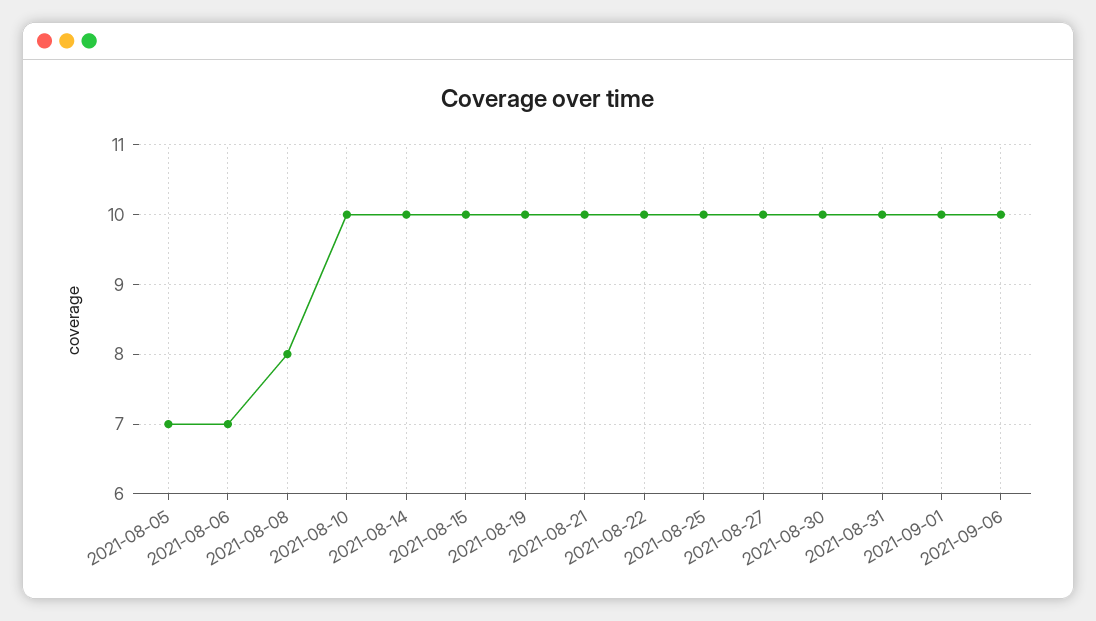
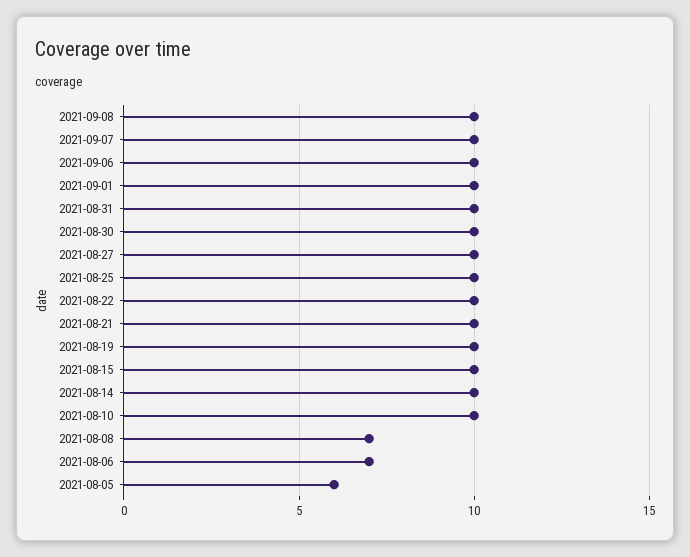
2021-08-05: 7 -> 6
2021-08-08: 8 -> 7
2021-09-08: none -> 10
2021-09-07: none -> 10

